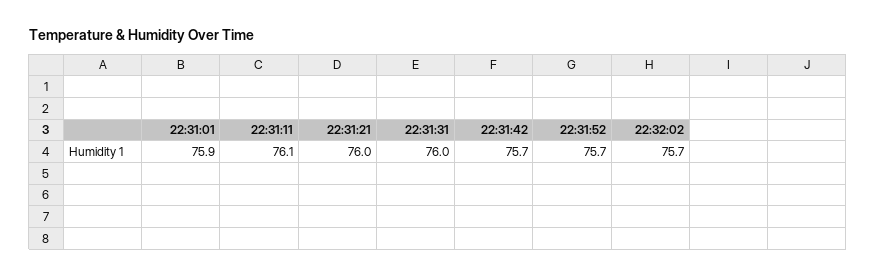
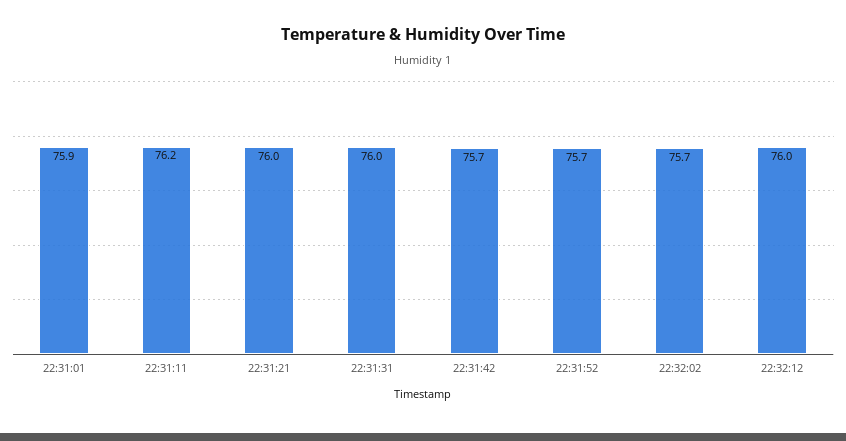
22:31:11: 76.1 -> 76.2
22:32:12: none -> 76

